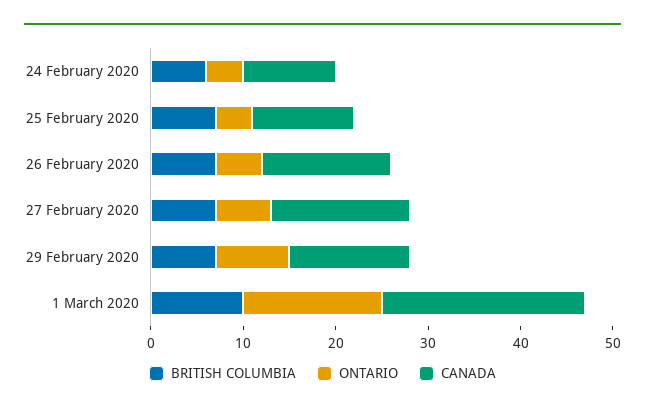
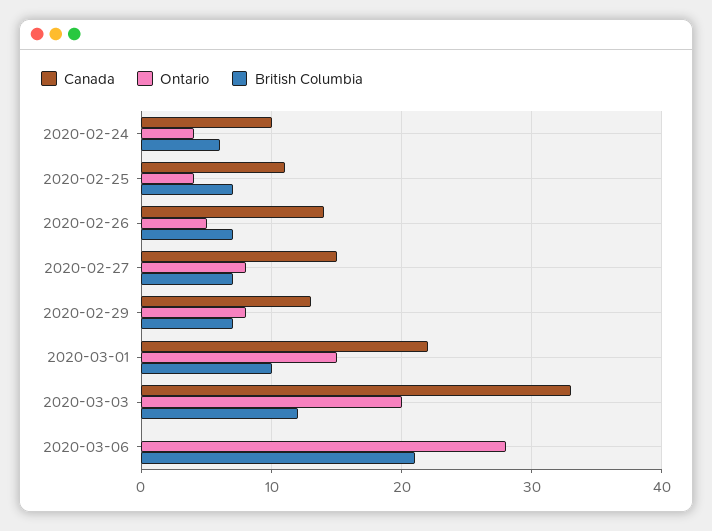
ONTARIO, 27 February 2020: 6 -> 8
CANADA, 2020-03-03: none -> 33
ONTARIO, 2020-03-03: none -> 20
BRITISH COLUMBIA, 2020-03-03: none -> 12
CANADA, 2020-03-06: none -> 0
ONTARIO, 2020-03-06: none -> 28
BRITISH COLUMBIA, 2020-03-06: none -> 21

